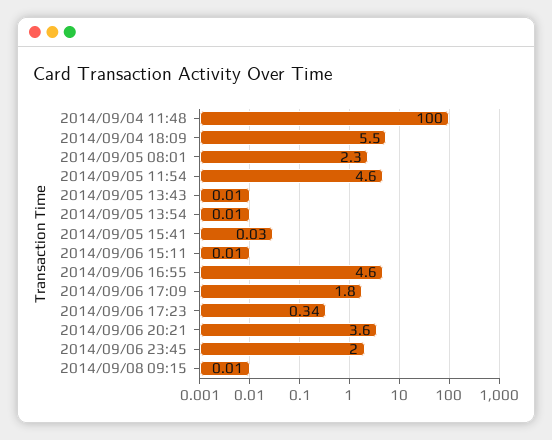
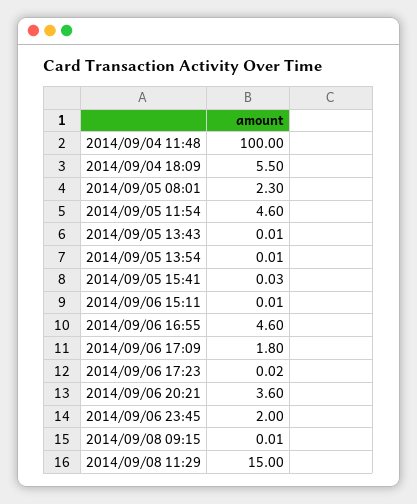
2014/09/06 17:23: 0.34 -> 0.02
2014/09/08 11:29: none -> 15

